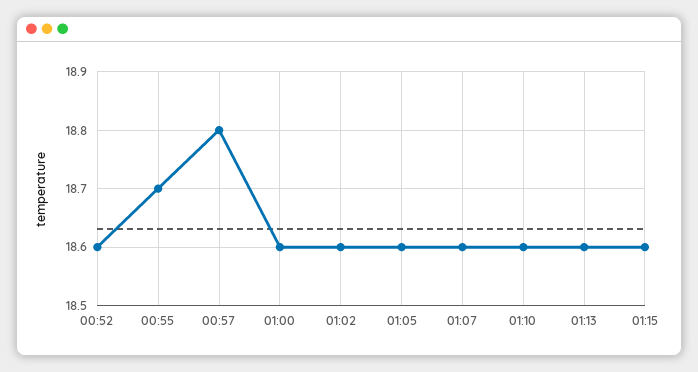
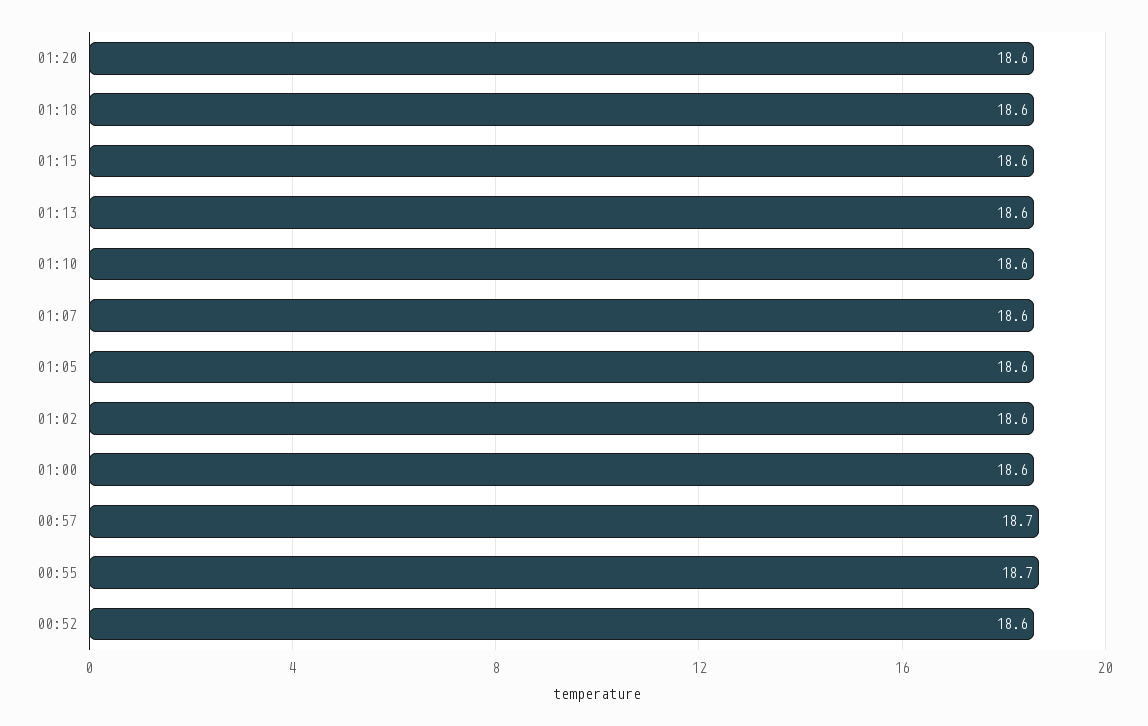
00:57: 18.8 -> 18.7
01:20: none -> 18.6
01:18: none -> 18.6

